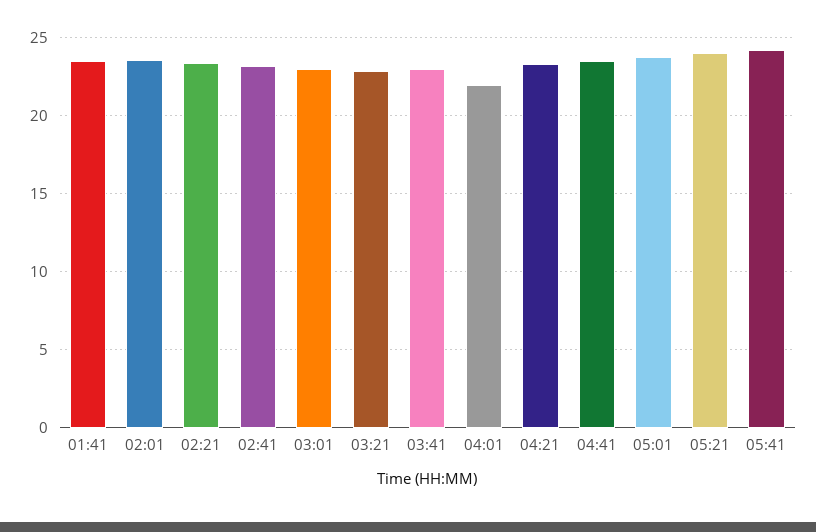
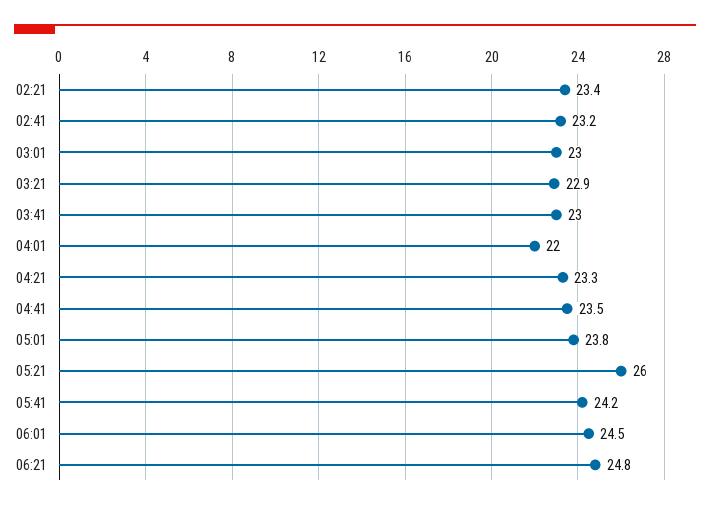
01:41: 23.5 -> none
02:01: 23.5 -> none
05:21: 24 -> 26
06:01: none -> 24.5
06:21: none -> 24.8

